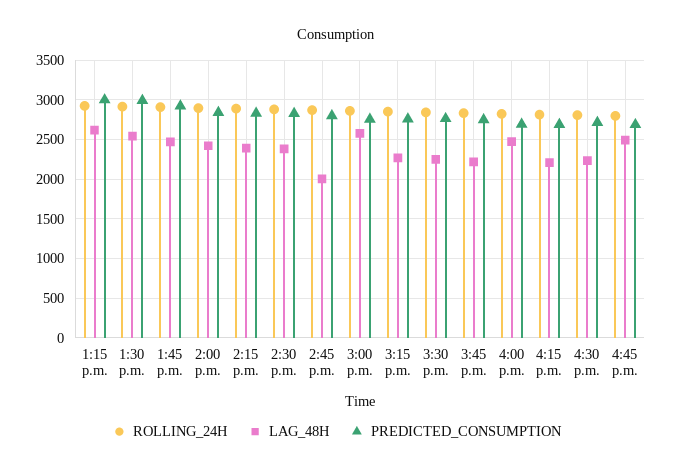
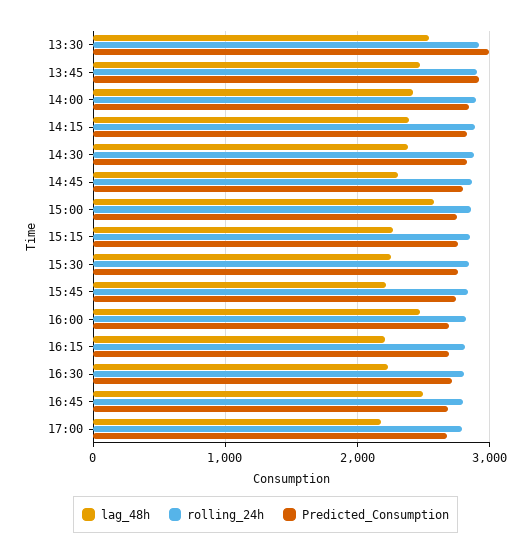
ROLLING_24H, 1:15 p.m.: 2900 -> none
LAG_48H, 1:15 p.m.: 2600 -> none
PREDICTED_CONSUMPTION, 1:15 p.m.: 3000 -> none
LAG_48H, 2:45 p.m.: 2000 -> 2300
LAG_48H, 17:00: none -> 2200
ROLLING_24H, 17:00: none -> 2800
PREDICTED_CONSUMPTION, 17:00: none -> 2700

